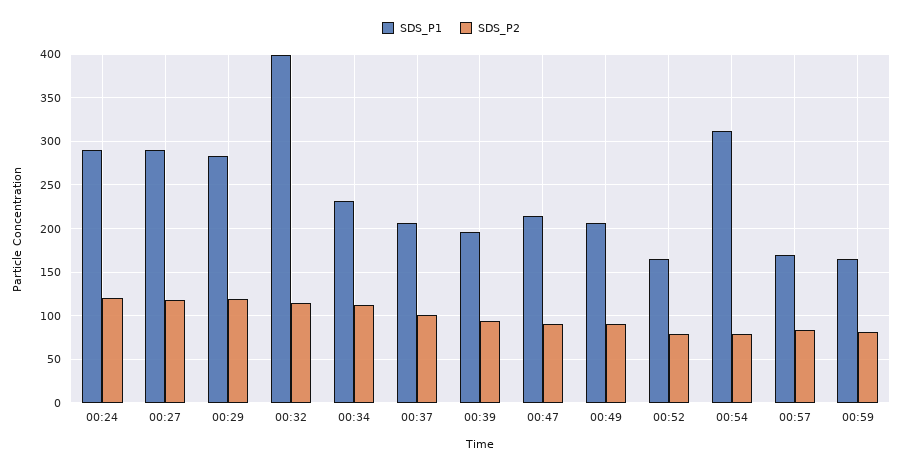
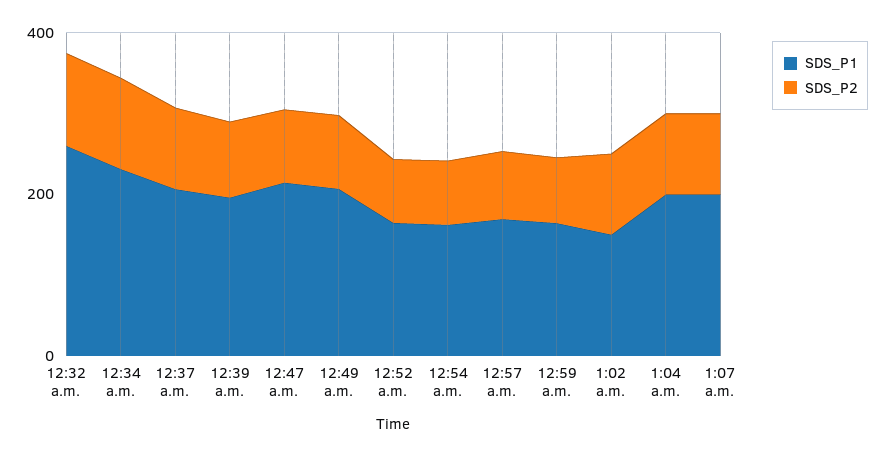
SDS_P1, 00:24: 290 -> none
SDS_P2, 00:24: 120 -> none
SDS_P1, 00:27: 290 -> none
SDS_P2, 00:27: 120 -> none
SDS_P1, 00:29: 280 -> none
SDS_P2, 00:29: 120 -> none
SDS_P1, 00:32: 400 -> 250
SDS_P1, 00:54: 310 -> 150
SDS_P1, 1:02 a.m.: none -> 150
SDS_P2, 1:02 a.m.: none -> 100
SDS_P1, 1:04 a.m.: none -> 200
SDS_P2, 1:04 a.m.: none -> 100
SDS_P1, 1:07 a.m.: none -> 200
SDS_P2, 1:07 a.m.: none -> 100

